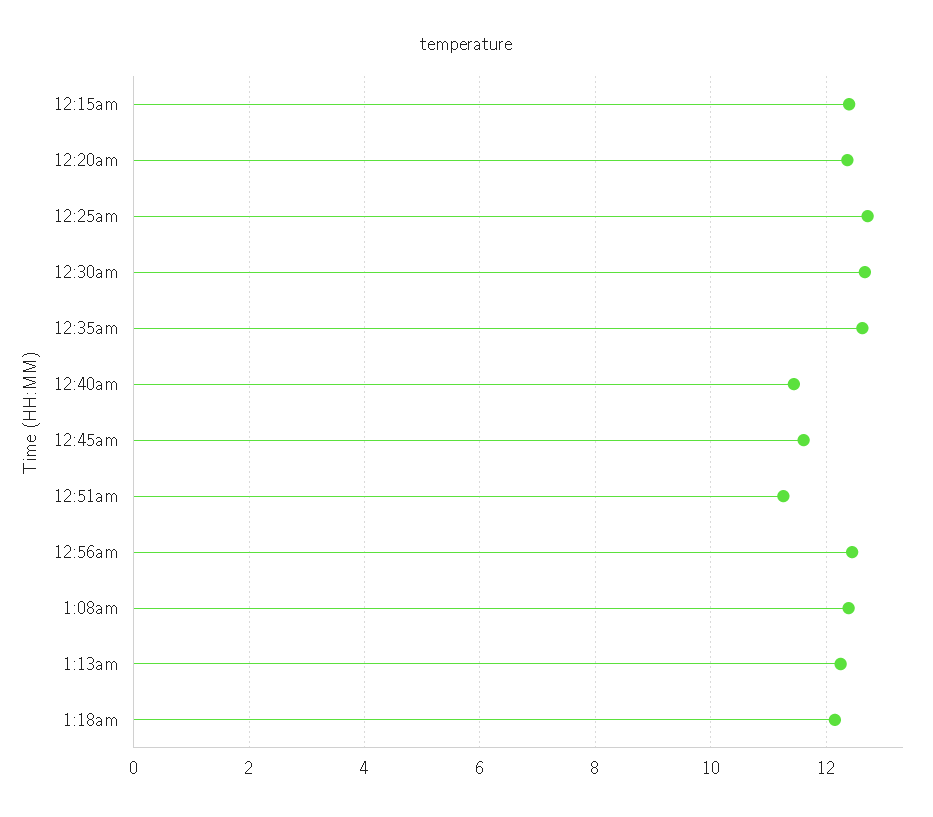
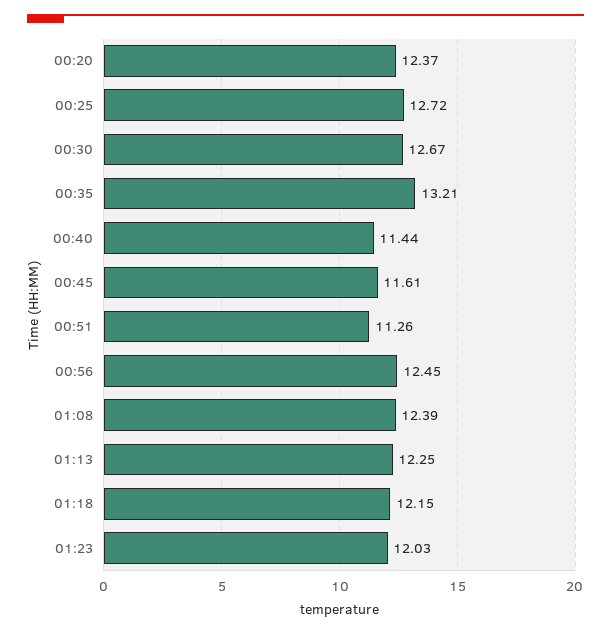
12:15am: 12.4 -> none
12:35am: 12.6 -> 13.21
01:23: none -> 12.03

